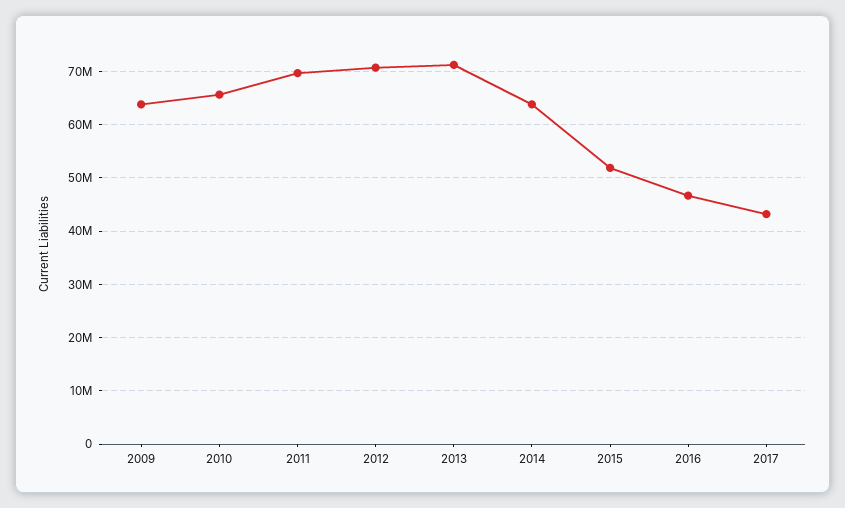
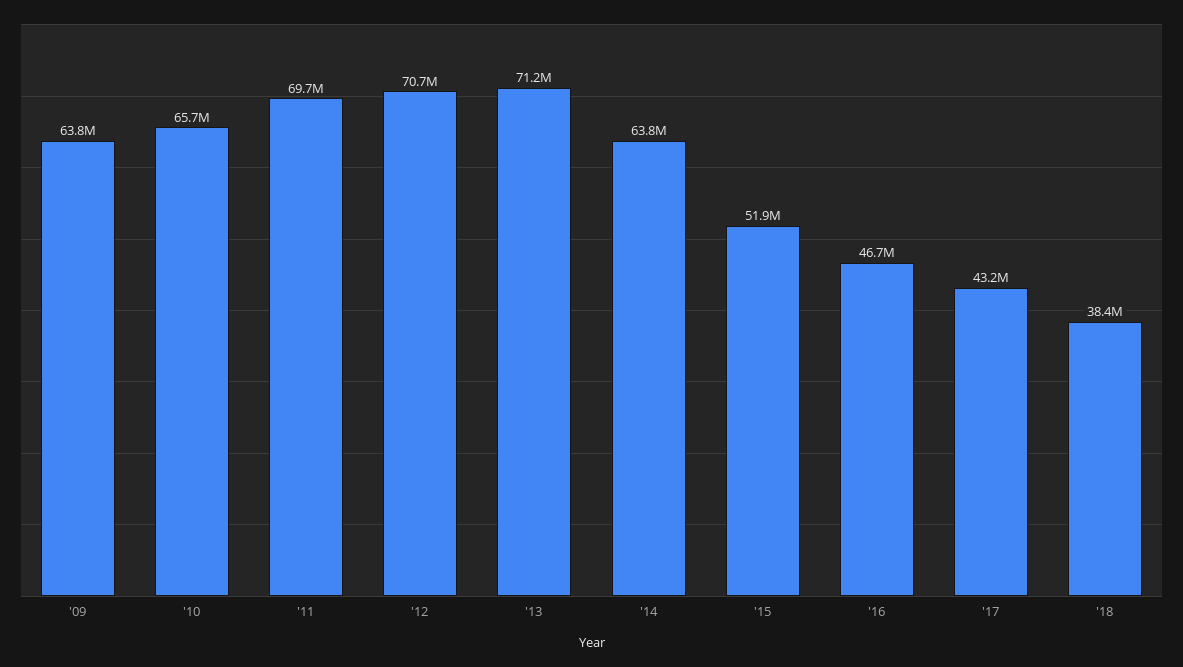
'18: none -> 38400000

